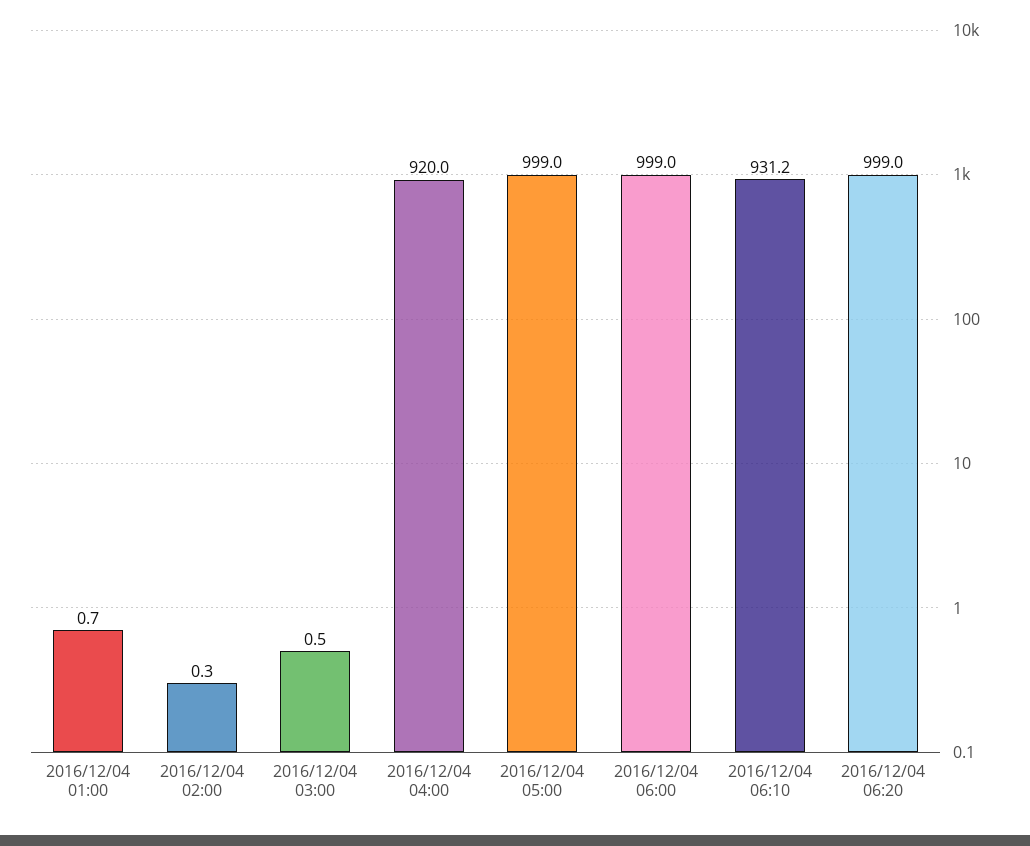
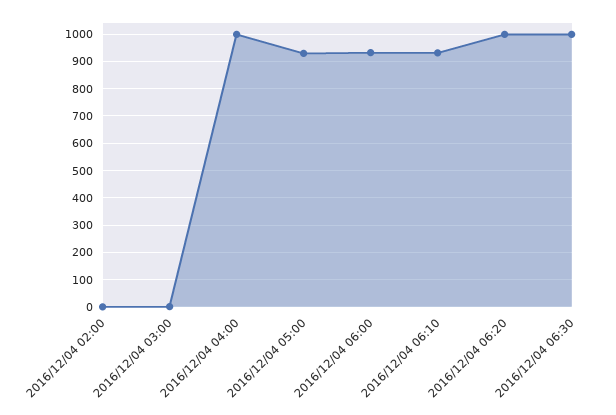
2016/12/04 01:00: 0.7 -> none
2016/12/04 04:00: 920 -> 1000
2016/12/04 05:00: 999 -> 925
2016/12/04 06:00: 999 -> 925
2016/12/04 06:30: none -> 1000

